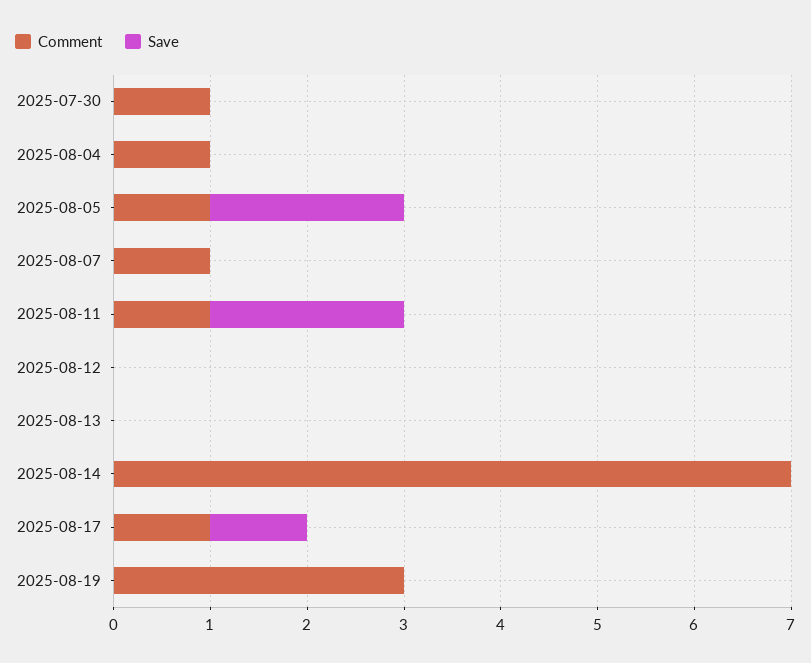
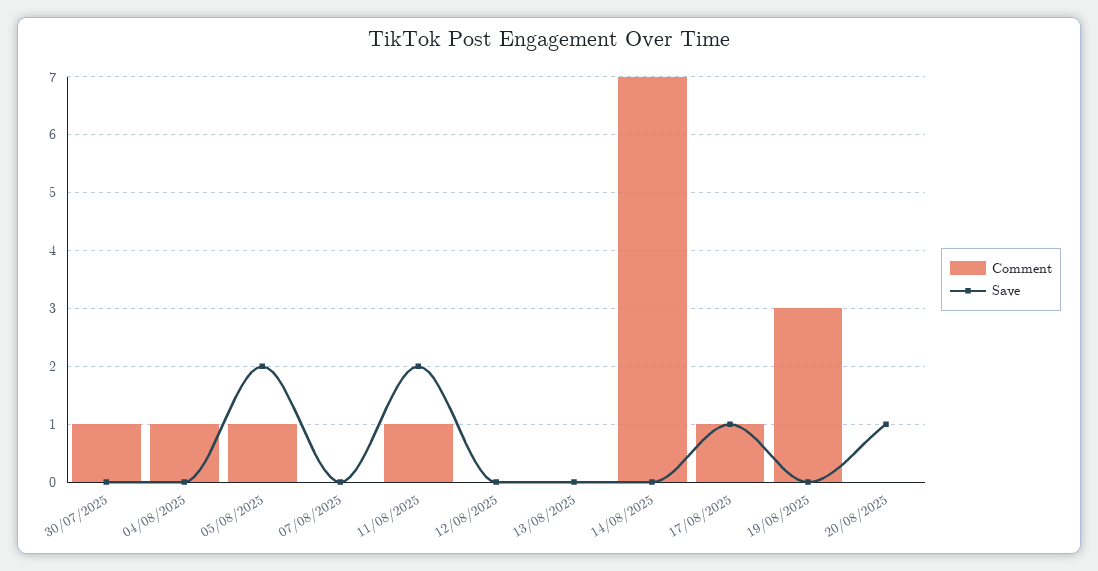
Comment, 2025-08-07: 1 -> 0
Comment, 20/08/2025: none -> 0
Save, 20/08/2025: none -> 1

